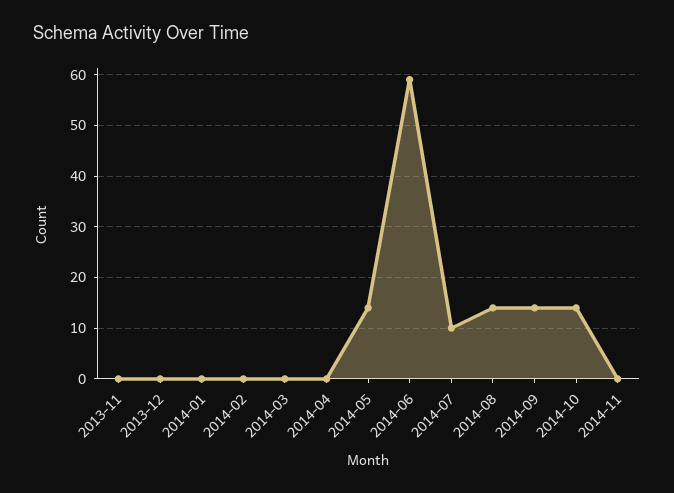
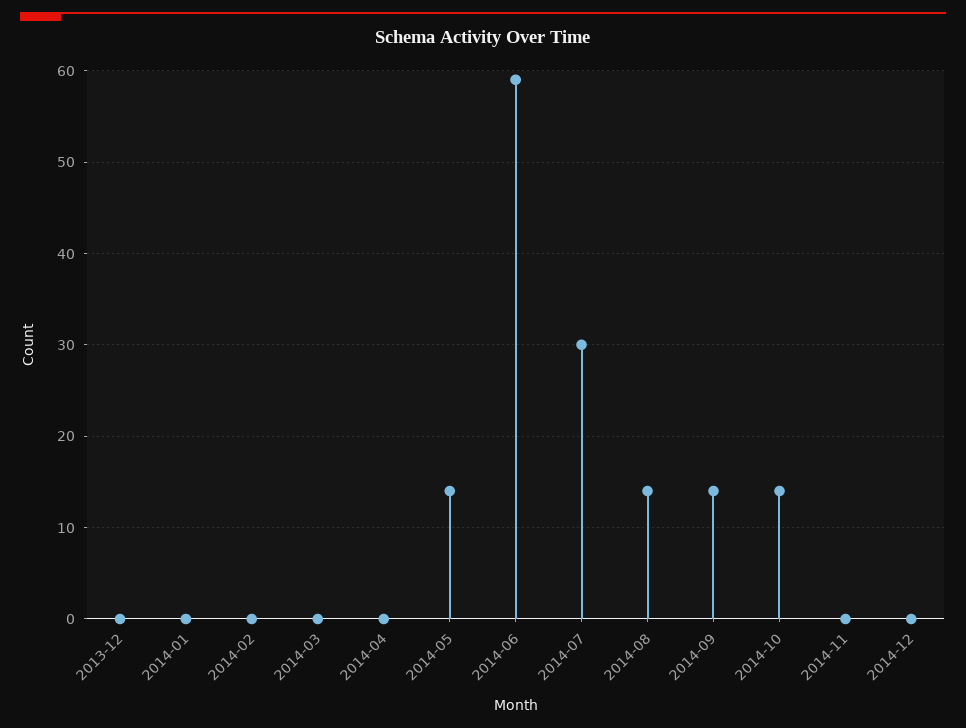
2013-11: 0 -> none
2014-07: 10 -> 30
2014-12: none -> 0

